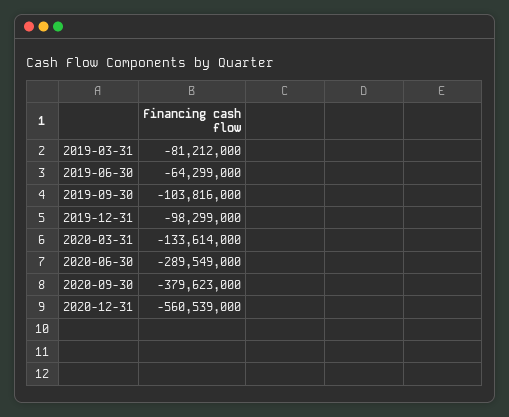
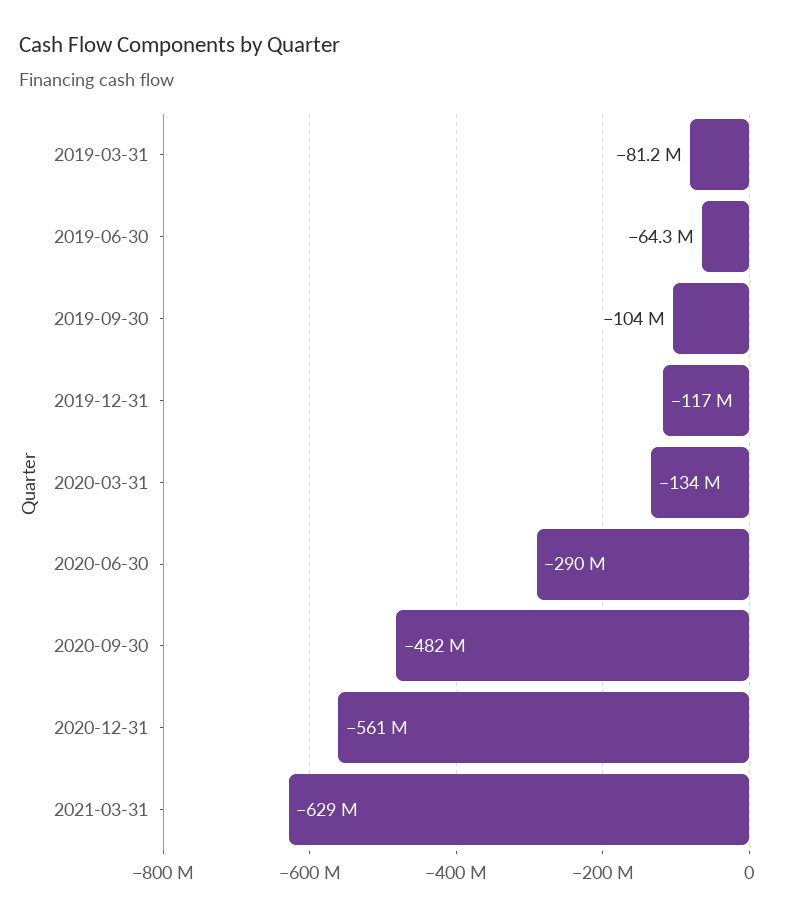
2019-12-31: -98299000 -> -117000000
2020-09-30: -379623000 -> -482000000
2021-03-31: none -> -629000000

